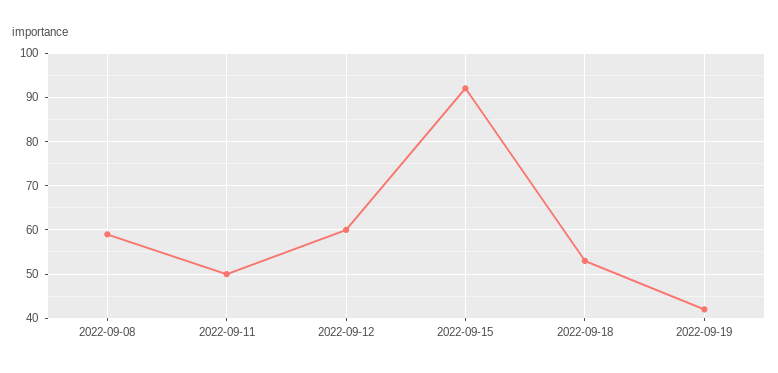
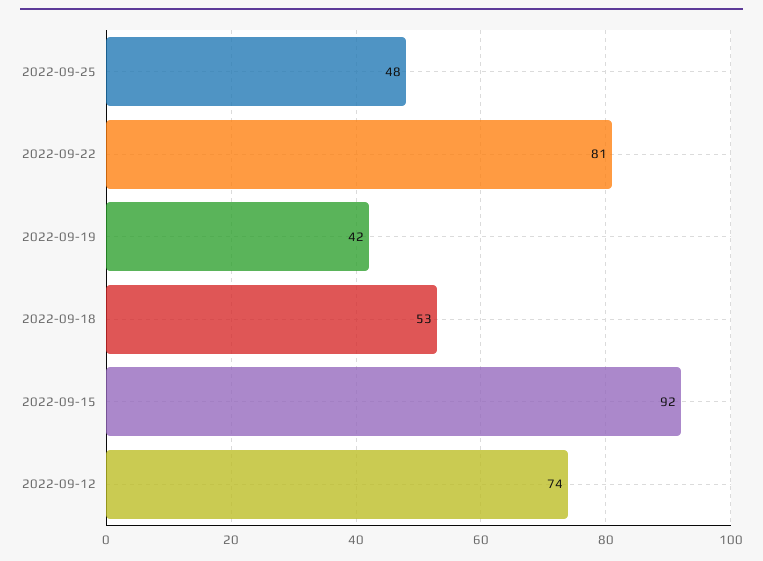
2022-09-08: 60 -> none
2022-09-11: 50 -> none
2022-09-12: 60 -> 74
2022-09-25: none -> 48
2022-09-22: none -> 81

